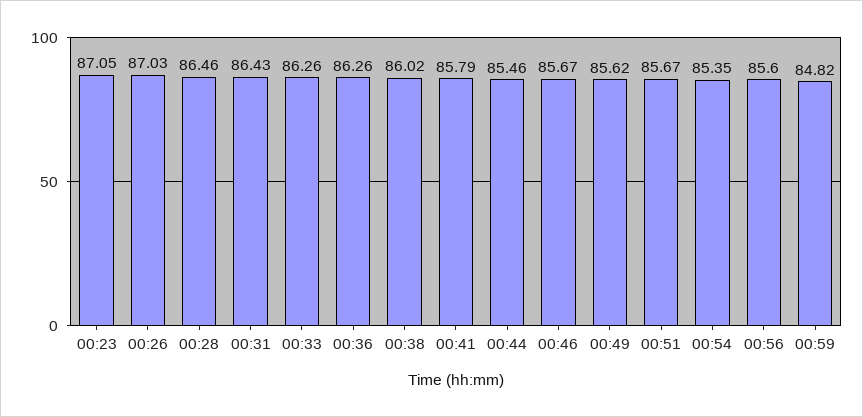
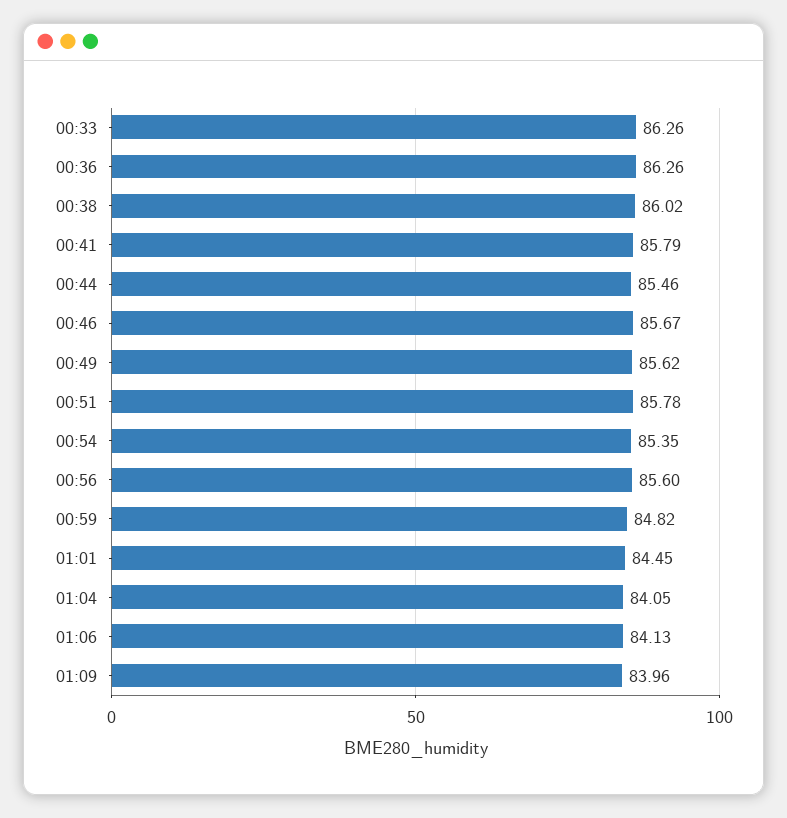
00:23: 87.05 -> none
00:26: 87.03 -> none
00:28: 86.46 -> none
00:31: 86.43 -> none
00:51: 85.67 -> 85.78
01:01: none -> 84.45
01:04: none -> 84.05
01:06: none -> 84.13
01:09: none -> 83.96

